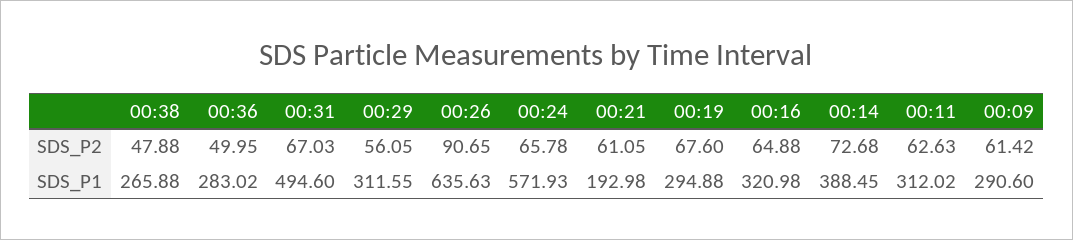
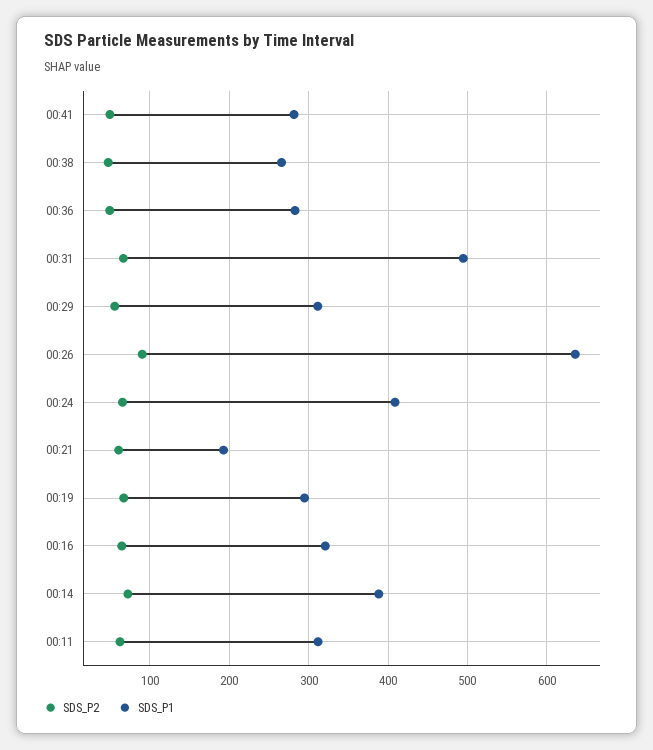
SDS_P2, 00:09: 61.42 -> none
SDS_P1, 00:24: 571.93 -> 410
SDS_P1, 00:09: 290.6 -> none
SDS_P2, 00:41: none -> 50
SDS_P1, 00:41: none -> 280

